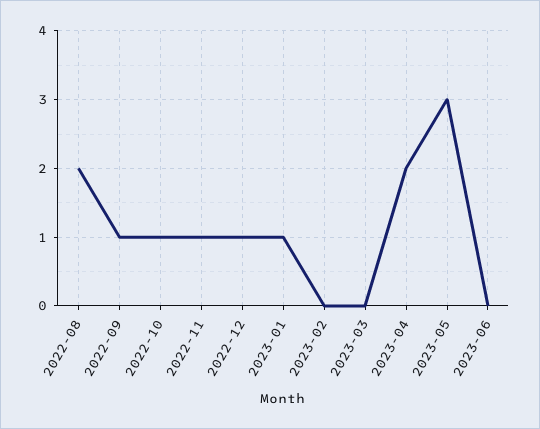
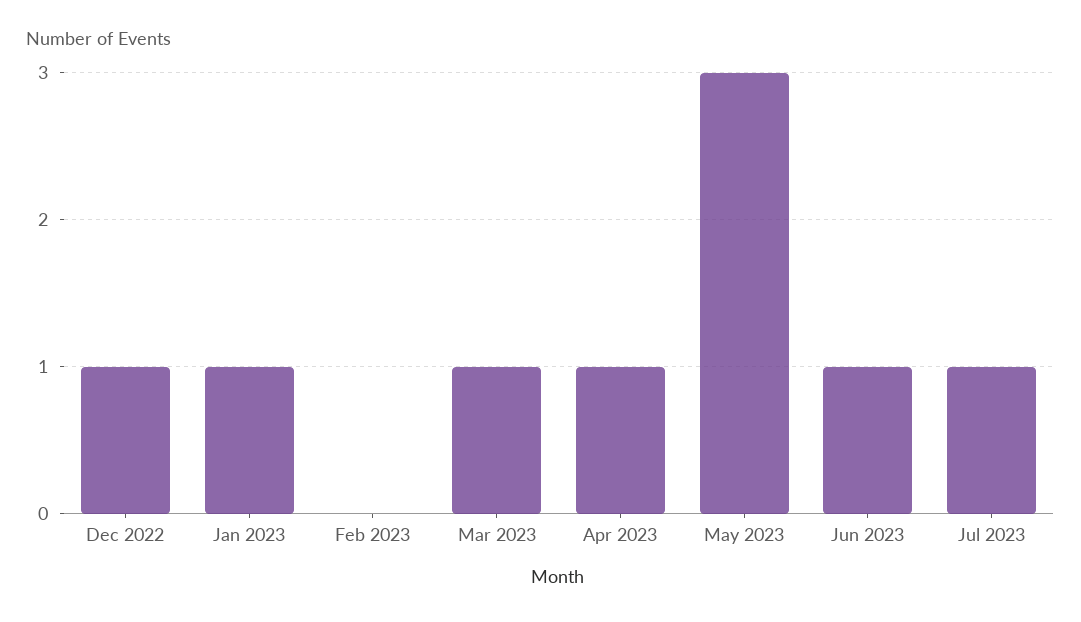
2022-08: 2 -> none
2022-09: 1 -> none
2022-10: 1 -> none
2022-11: 1 -> none
2023-03: 0 -> 1
2023-04: 2 -> 1
2023-06: 0 -> 1
Jul 2023: none -> 1

